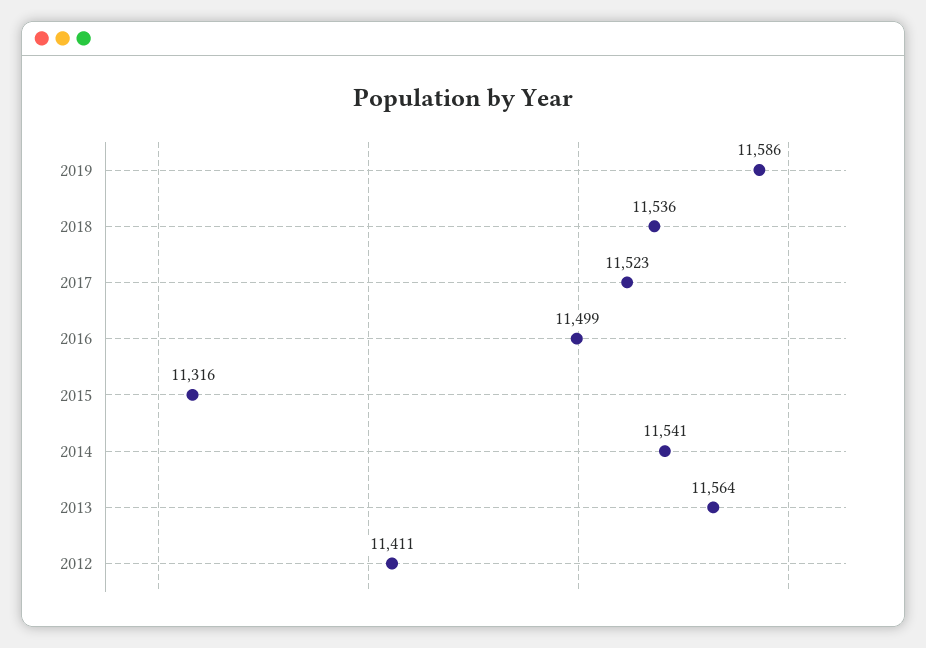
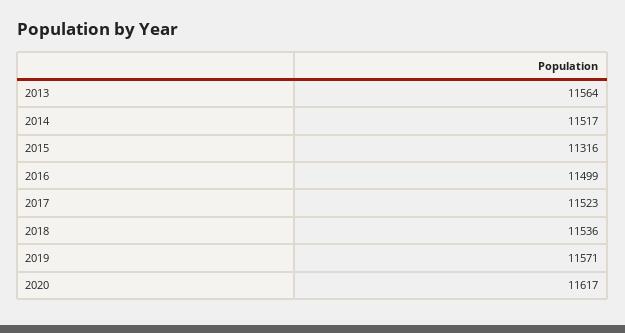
2019: 11586 -> 11571
2014: 11541 -> 11517
2012: 11411 -> none
2020: none -> 11617

